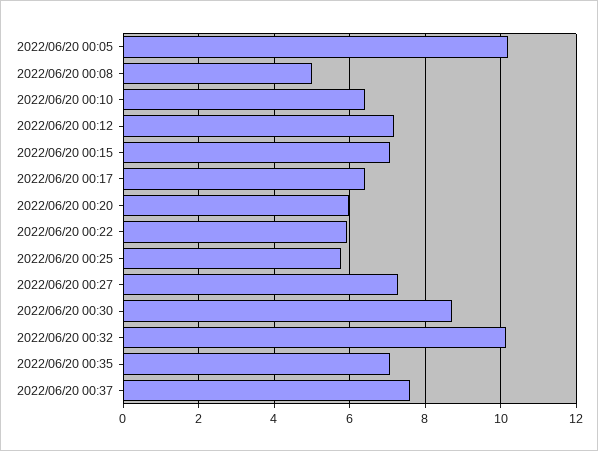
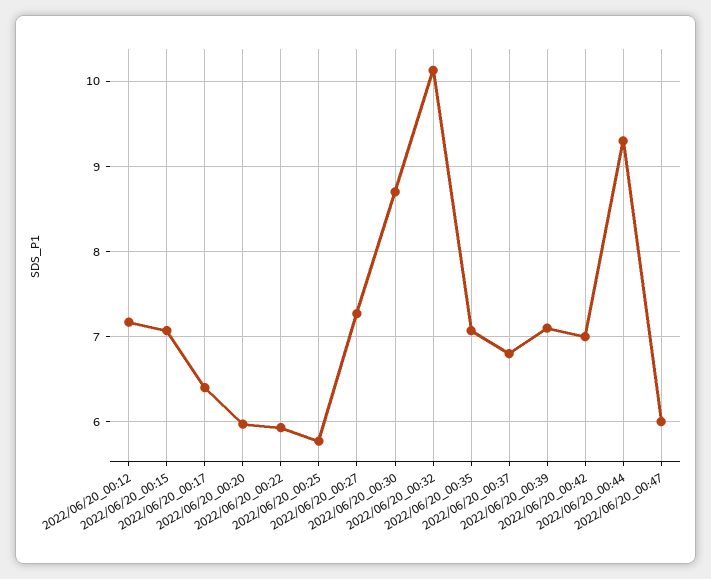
2022/06/20 00:05: 10.2 -> none
2022/06/20 00:08: 5 -> none
2022/06/20 00:10: 6.4 -> none
2022/06/20 00:37: 7.6 -> 6.8
2022/06/20_00:39: none -> 7.1
2022/06/20_00:42: none -> 7
2022/06/20_00:44: none -> 9.3
2022/06/20_00:47: none -> 6

